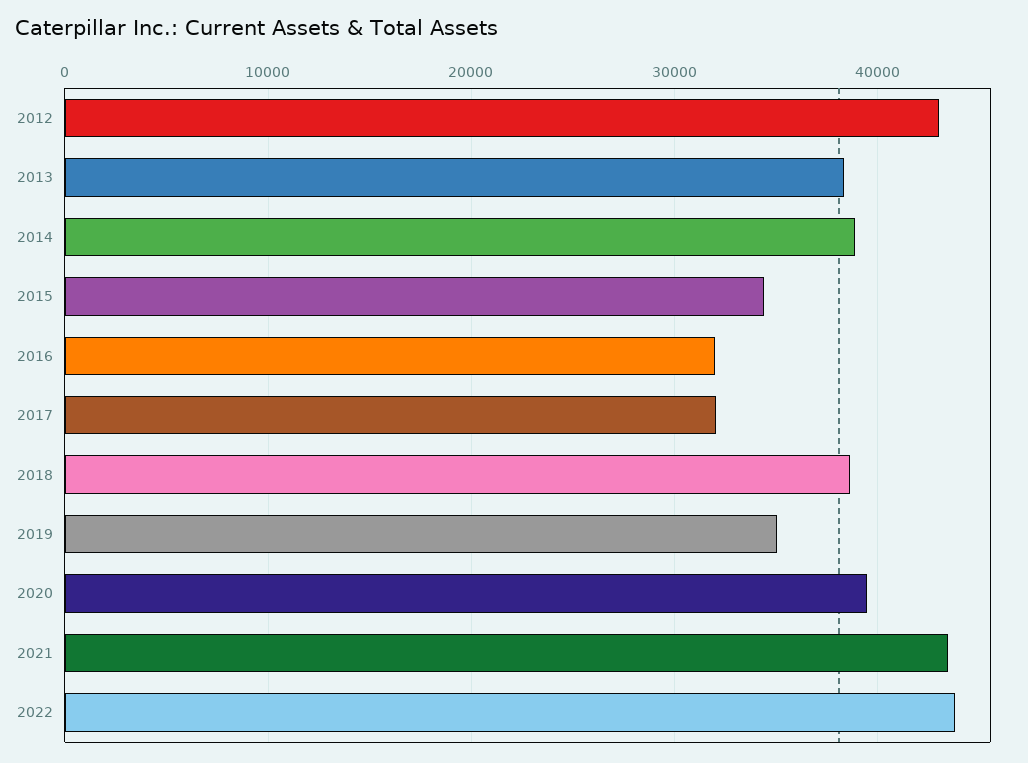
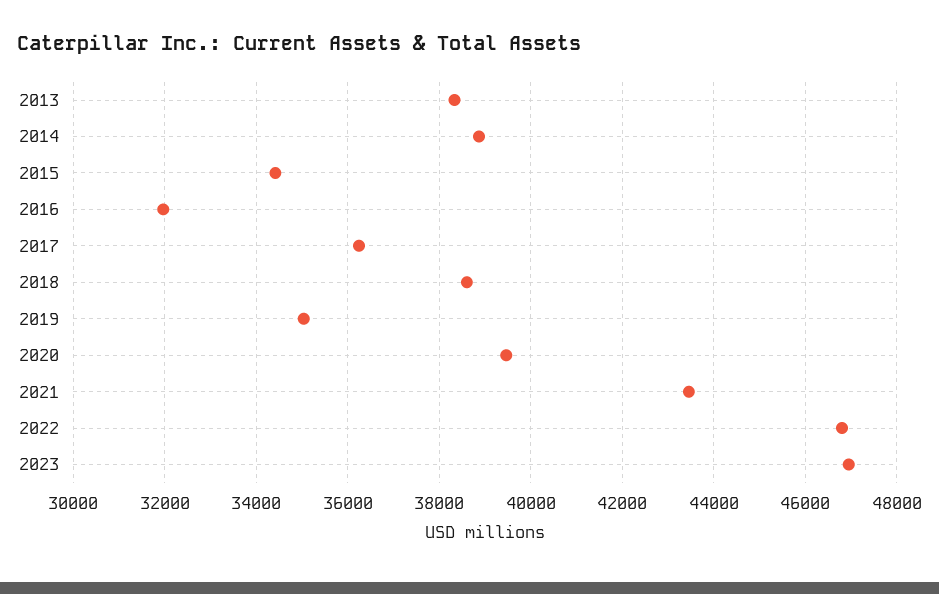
2012: 43000 -> none
2017: 32000 -> 36200
2022: 44000 -> 46800
2023: none -> 47000

